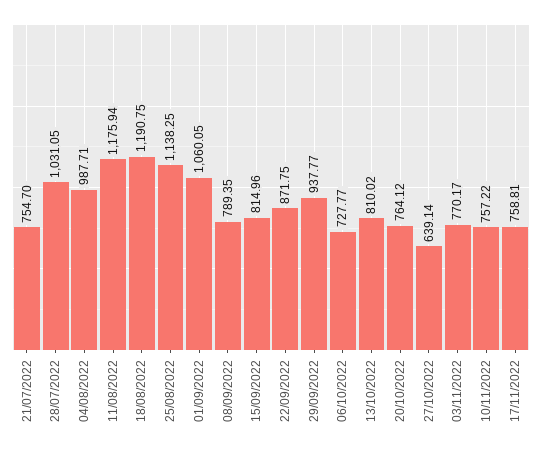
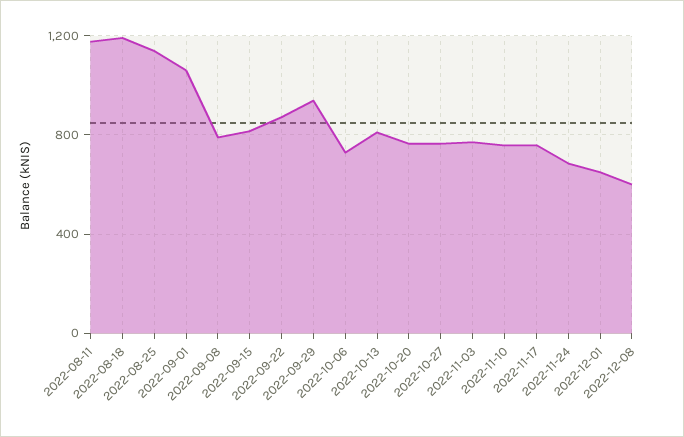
21/07/2022: 754.7 -> none
28/07/2022: 1031.05 -> none
04/08/2022: 987.71 -> none
27/10/2022: 639.14 -> 750
2022-11-24: none -> 700
2022-12-01: none -> 650
2022-12-08: none -> 600

